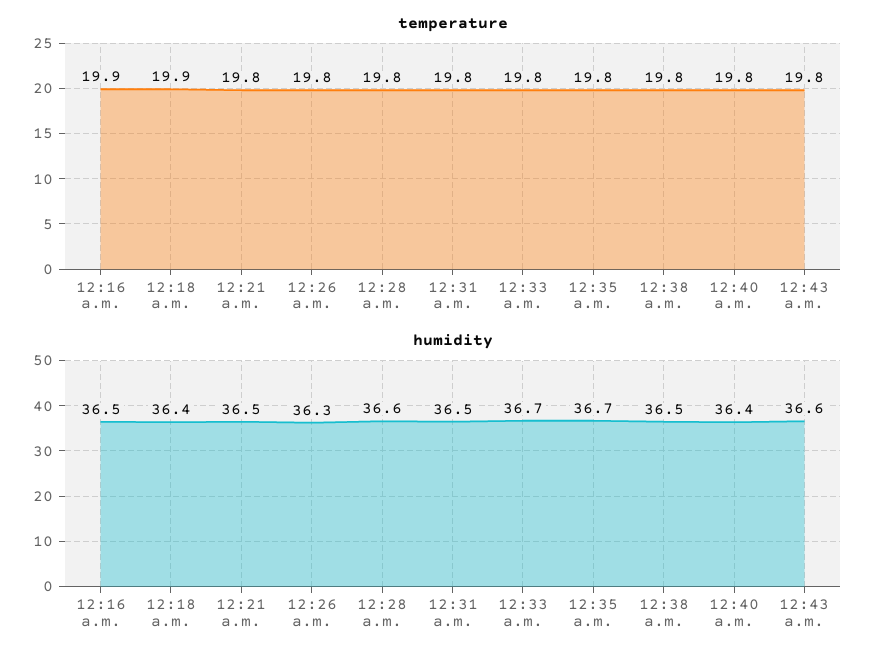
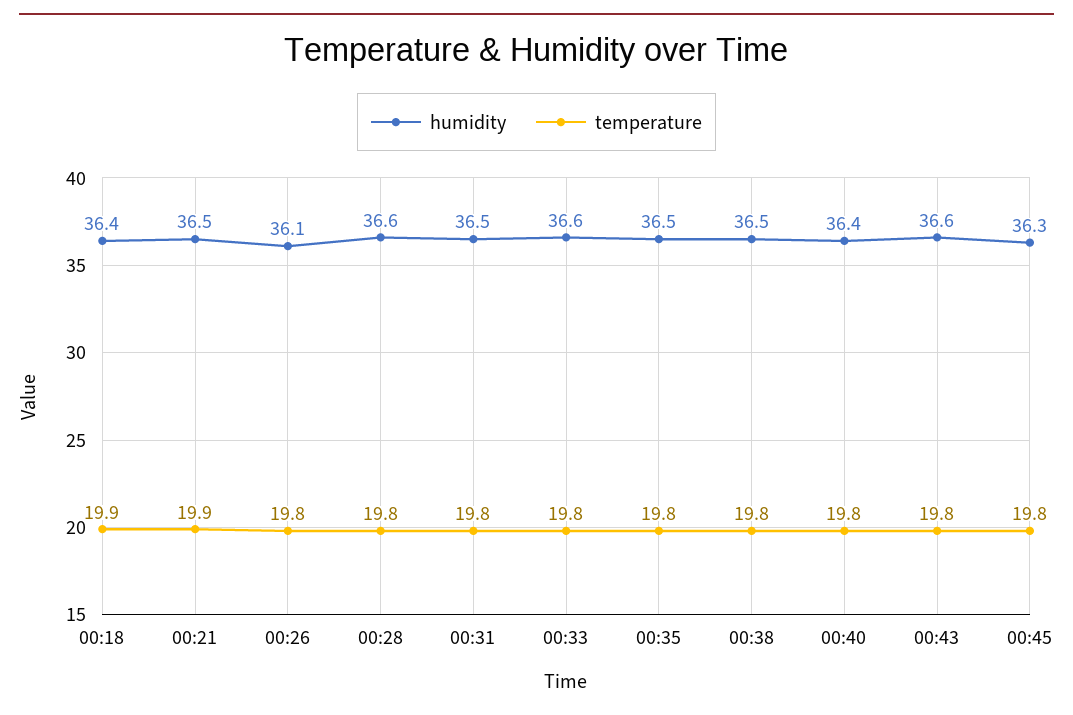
temperature, 12:16 a.m.: 19.9 -> none
temperature, 12:21 a.m.: 19.8 -> 19.9
humidity, 12:16 a.m.: 36.5 -> none
humidity, 12:26 a.m.: 36.3 -> 36.1
humidity, 12:33 a.m.: 36.7 -> 36.6
humidity, 12:35 a.m.: 36.7 -> 36.5
humidity, 00:45: none -> 36.3
temperature, 00:45: none -> 19.8

